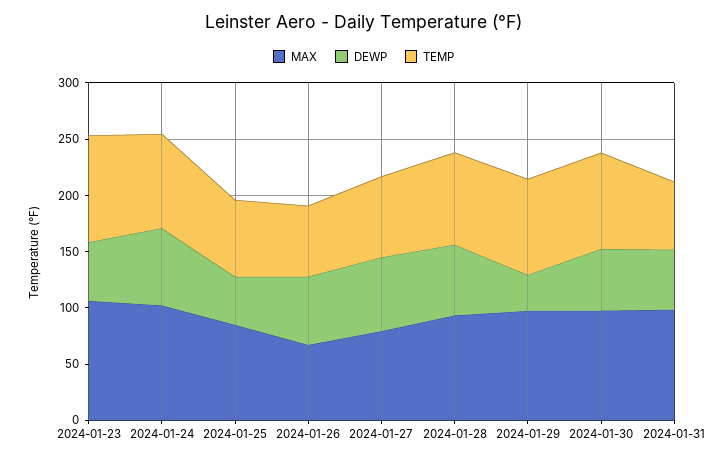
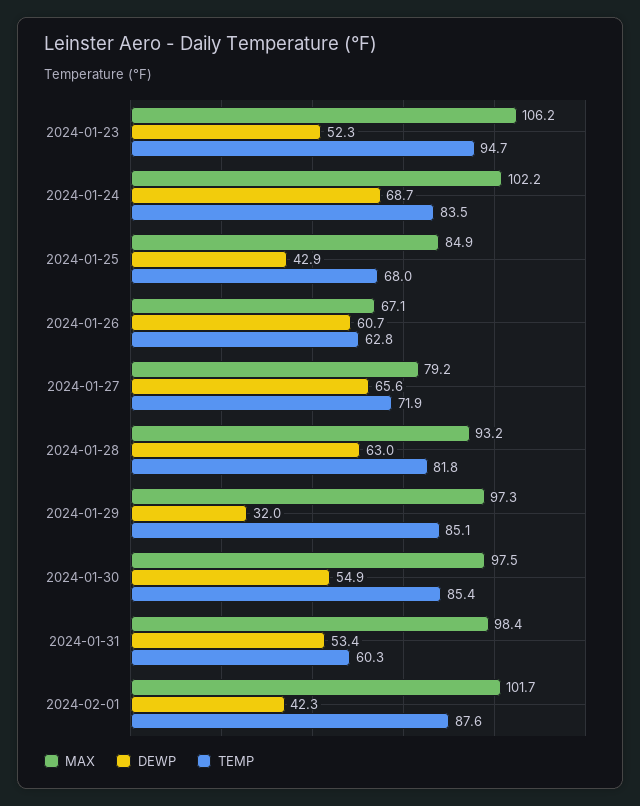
MAX, 2024-02-01: none -> 101.7
DEWP, 2024-02-01: none -> 42.3
TEMP, 2024-02-01: none -> 87.6

